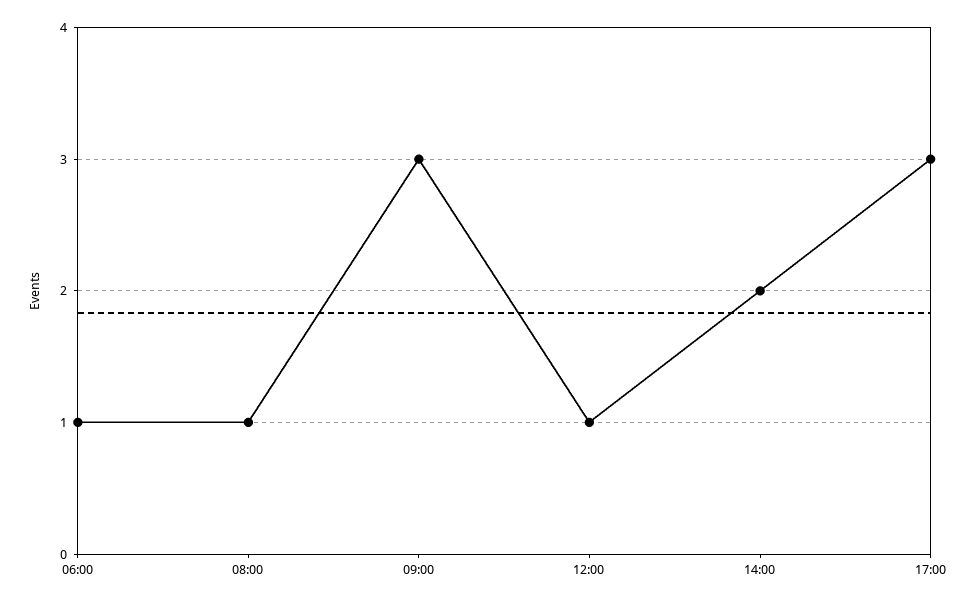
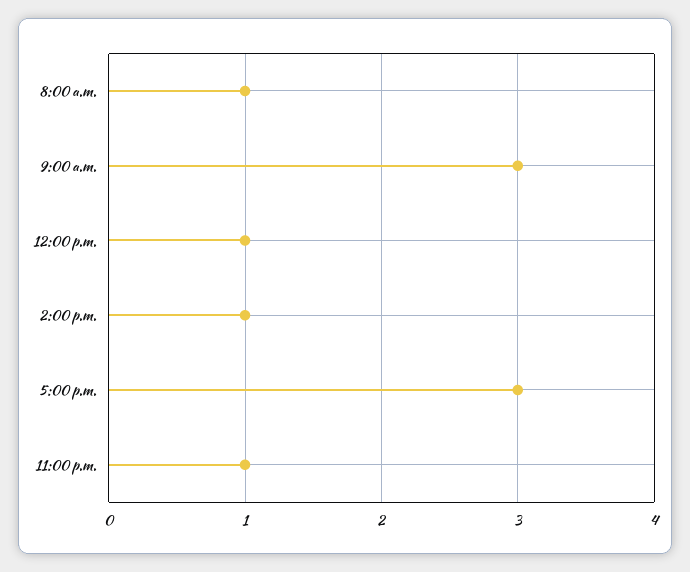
06:00: 1 -> none
14:00: 2 -> 1
11:00 p.m.: none -> 1

